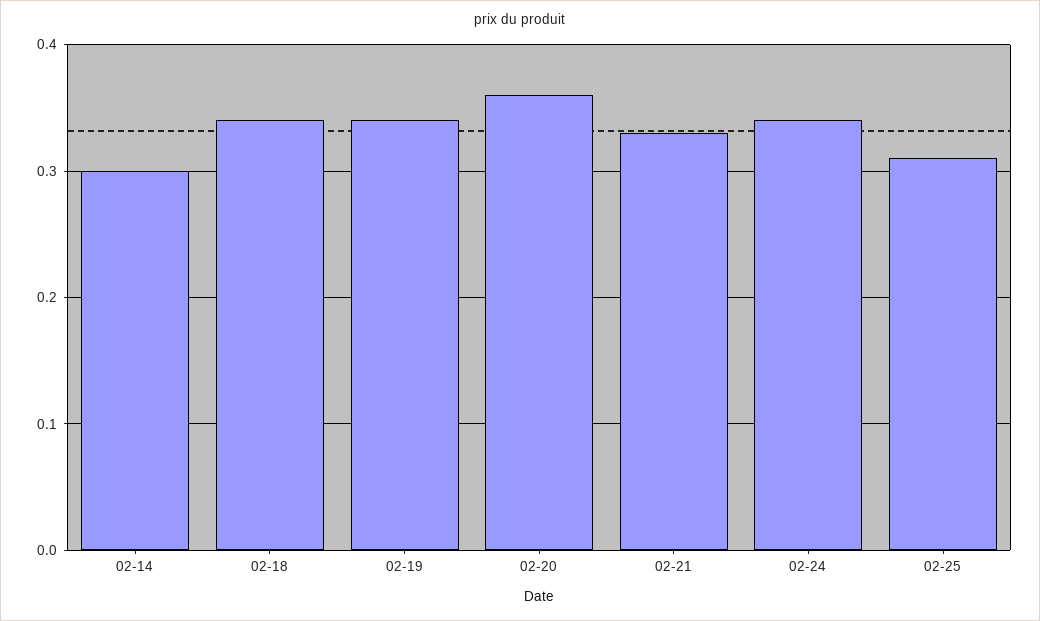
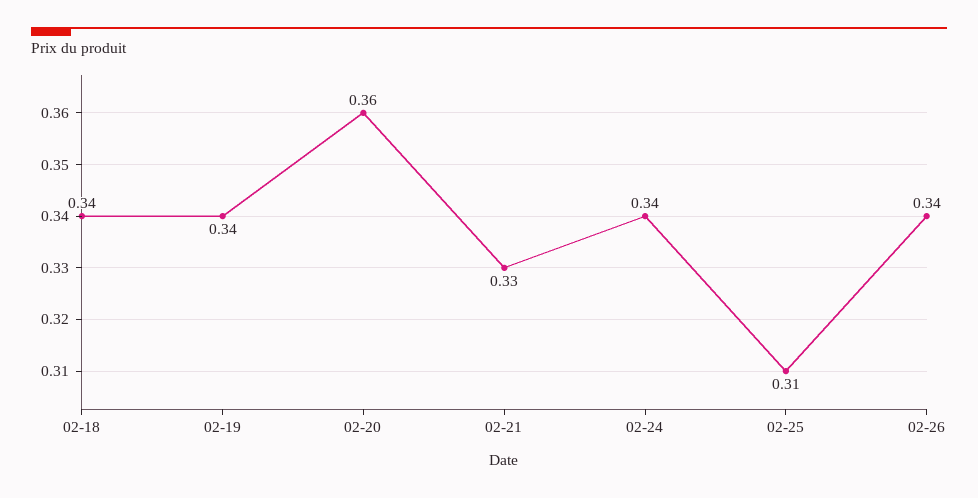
02-14: 0.3 -> none
02-26: none -> 0.34

